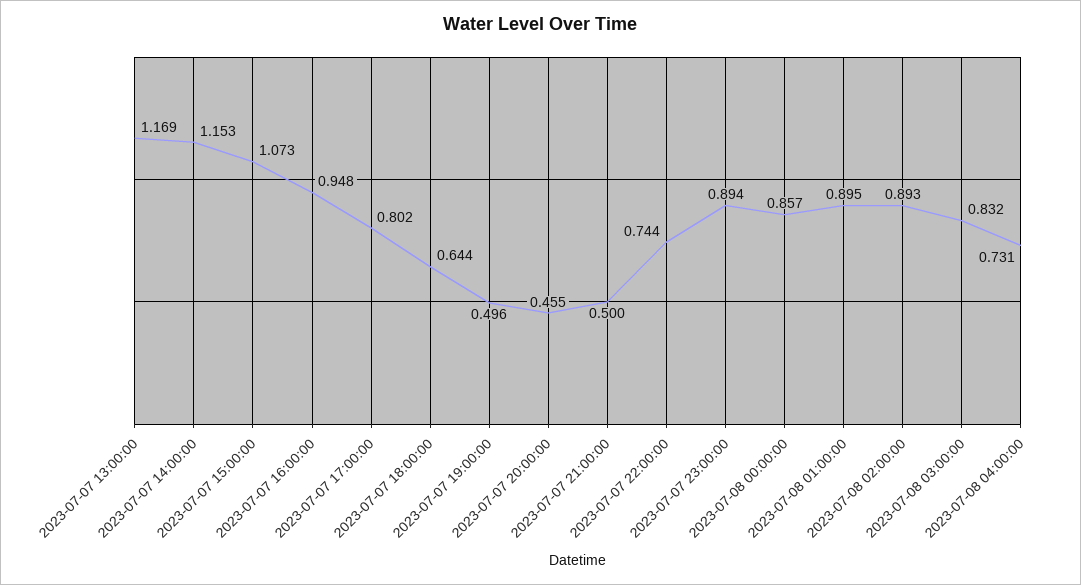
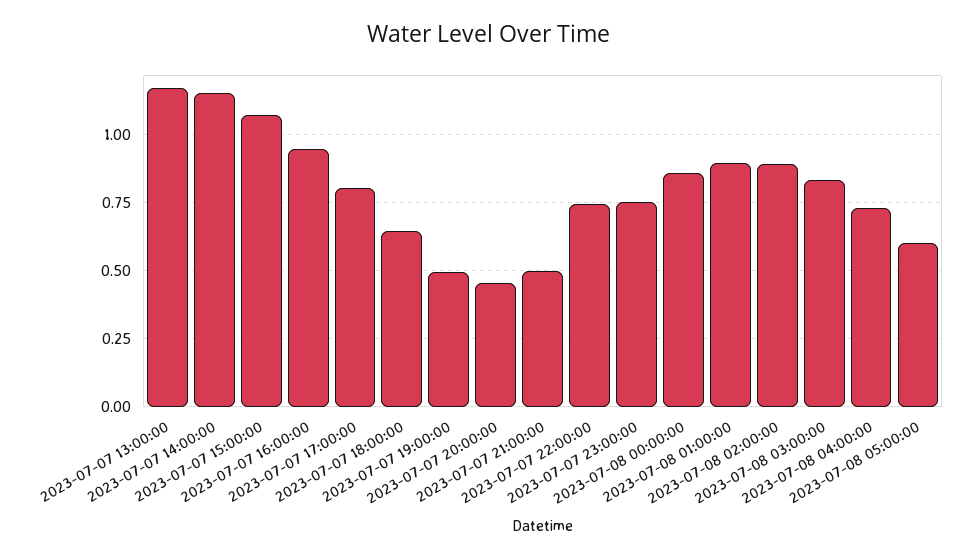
2023-07-07 23:00:00: 0.894 -> 0.75
2023-07-08 05:00:00: none -> 0.6

